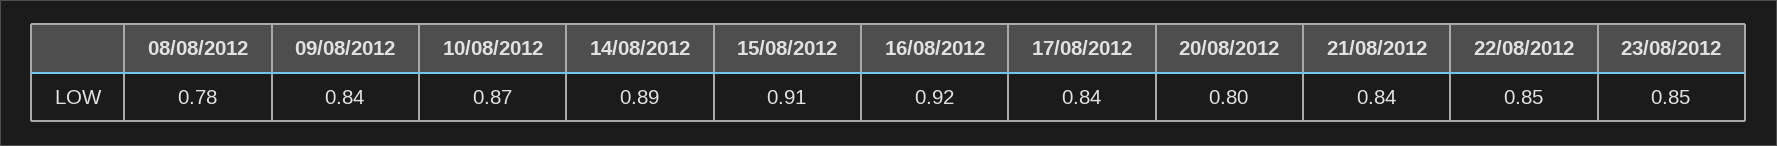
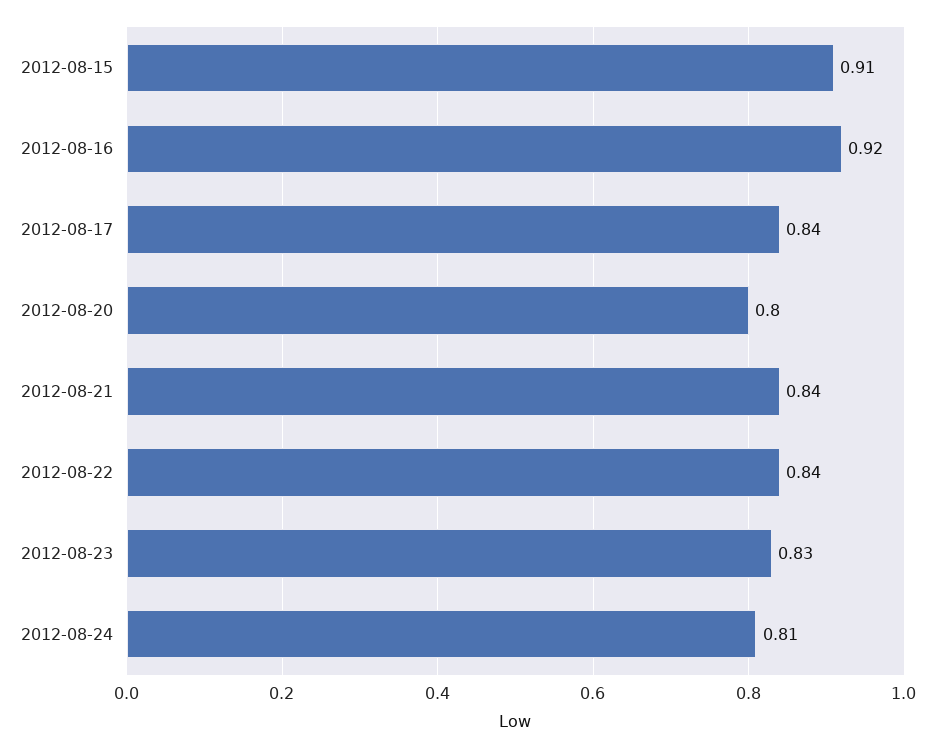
08/08/2012: 0.78 -> none
09/08/2012: 0.84 -> none
10/08/2012: 0.87 -> none
14/08/2012: 0.89 -> none
22/08/2012: 0.85 -> 0.84
23/08/2012: 0.85 -> 0.83
2012-08-24: none -> 0.81

